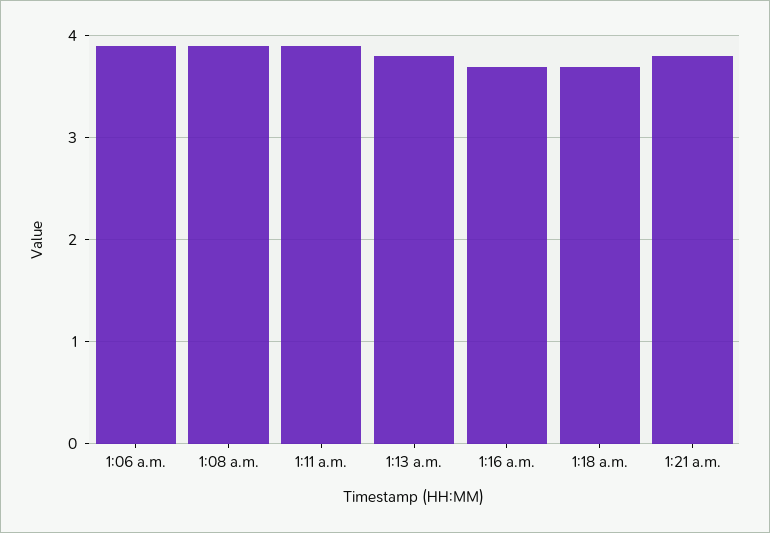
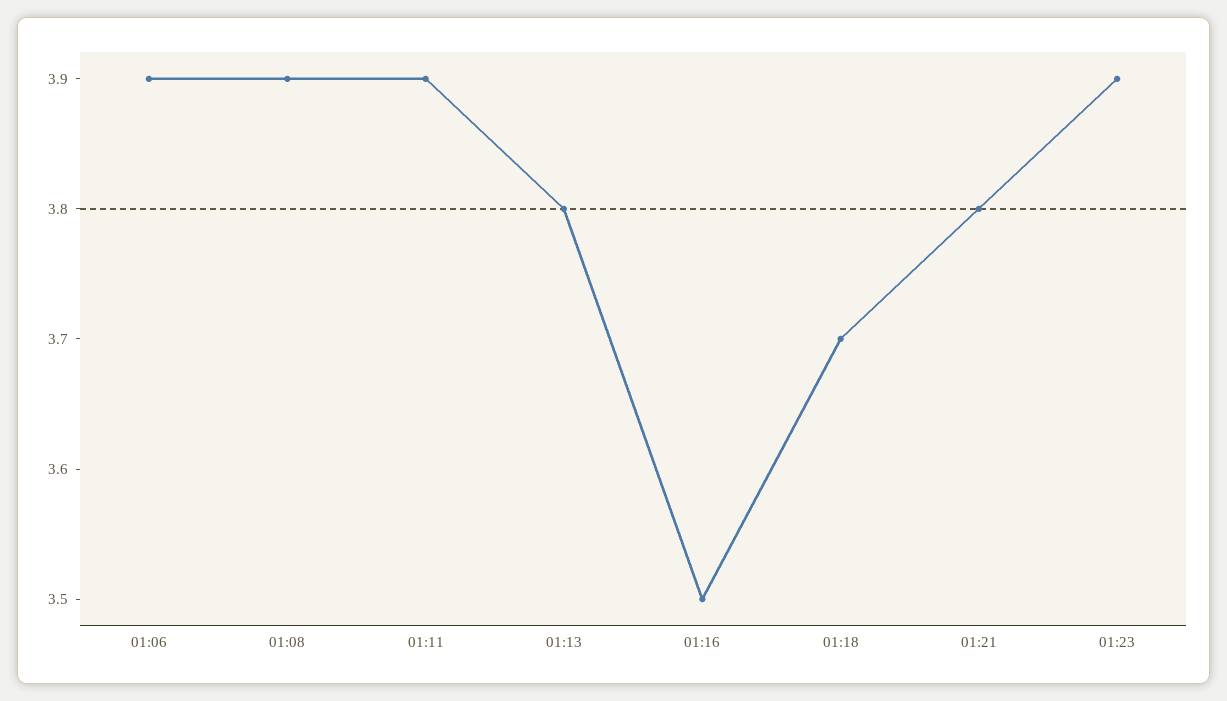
1:16 a.m.: 3.7 -> 3.5
01:23: none -> 3.9

